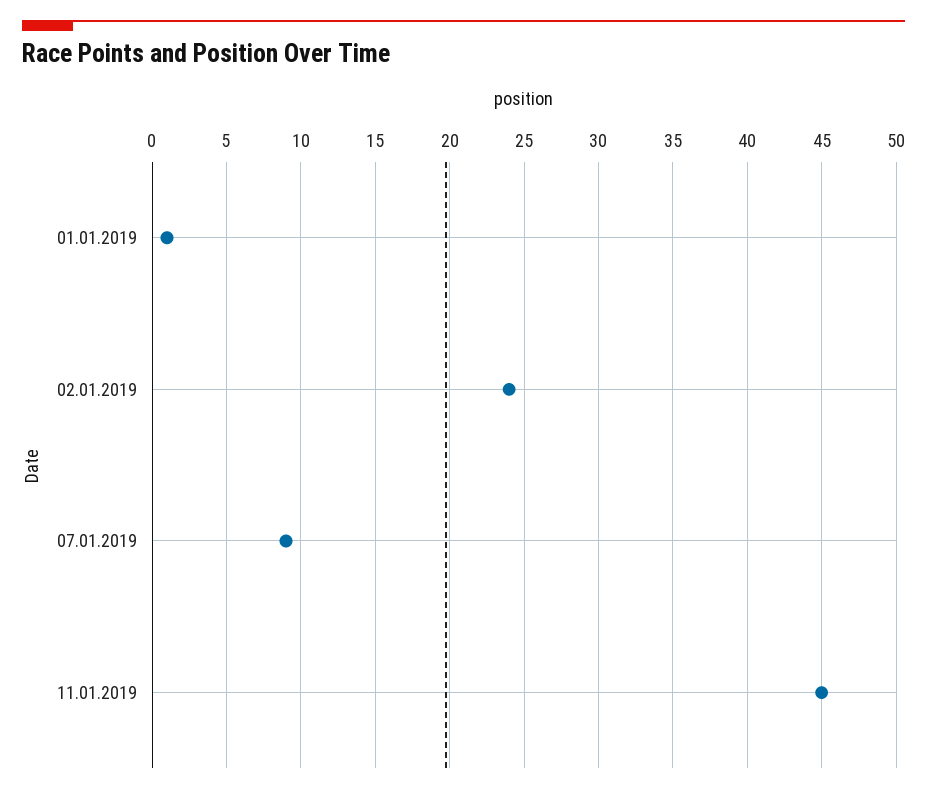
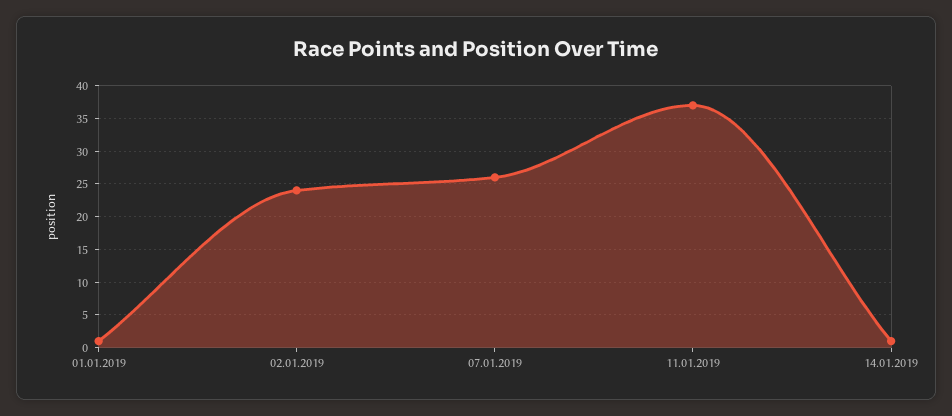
07.01.2019: 9 -> 26
11.01.2019: 45 -> 37
14.01.2019: none -> 1

